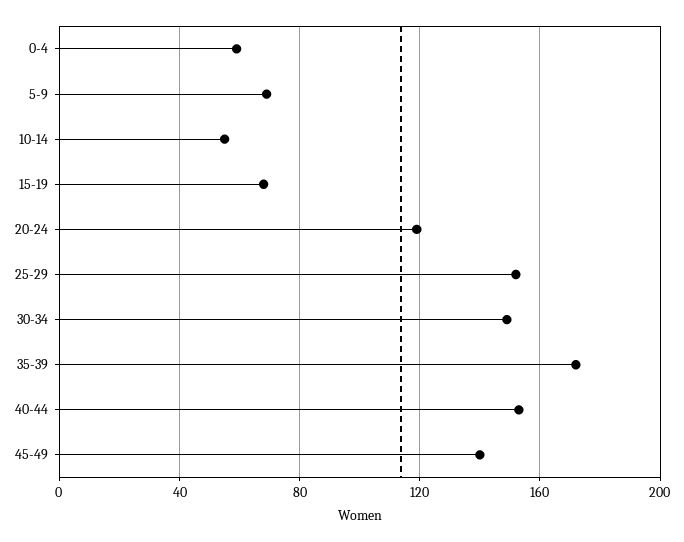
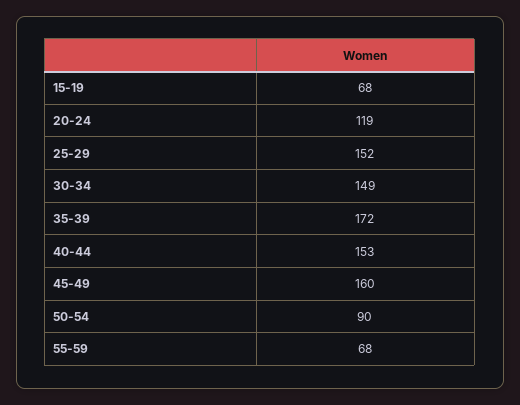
0-4: 60 -> none
5-9: 70 -> none
10-14: 55 -> none
45-49: 140 -> 160
50-54: none -> 90
55-59: none -> 68

